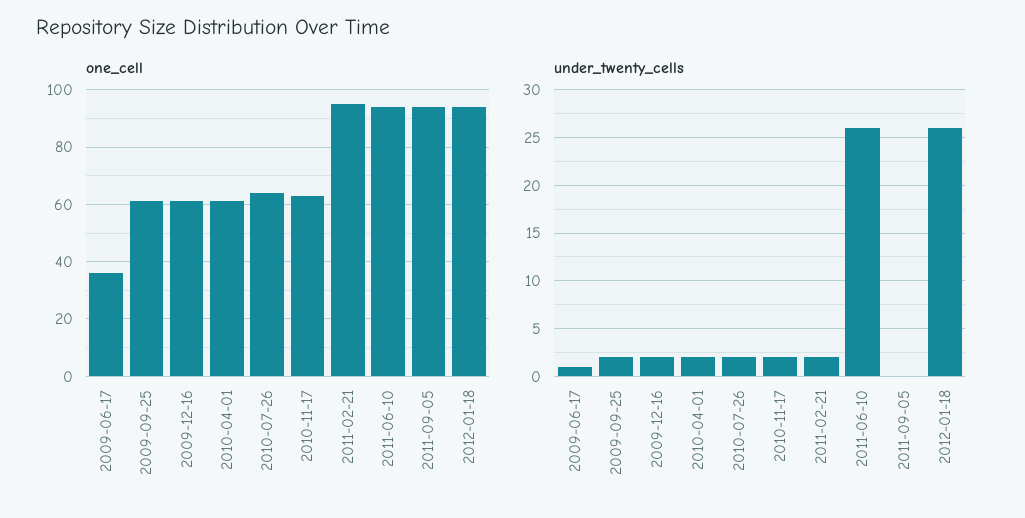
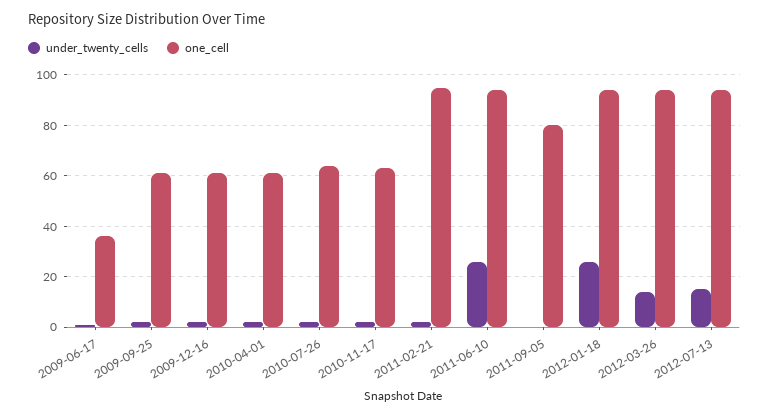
one_cell, 2011-09-05: 95 -> 80
under_twenty_cells, 2012-03-26: none -> 15
one_cell, 2012-03-26: none -> 95
under_twenty_cells, 2012-07-13: none -> 15
one_cell, 2012-07-13: none -> 95

